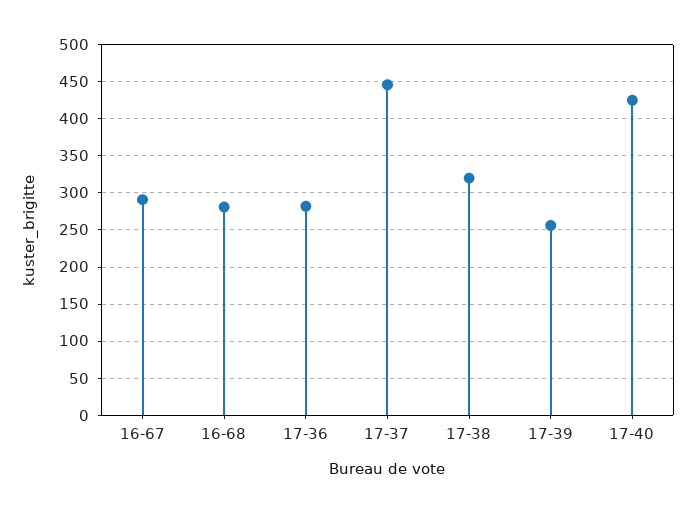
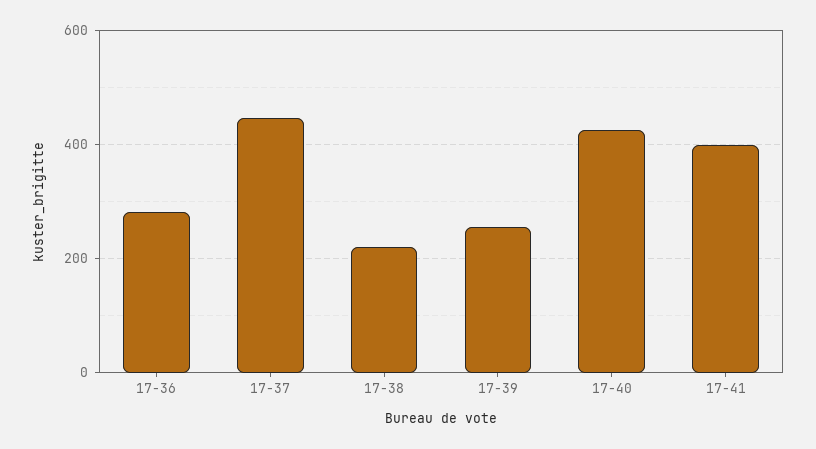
16-67: 290 -> none
16-68: 280 -> none
17-38: 320 -> 220
17-41: none -> 400

